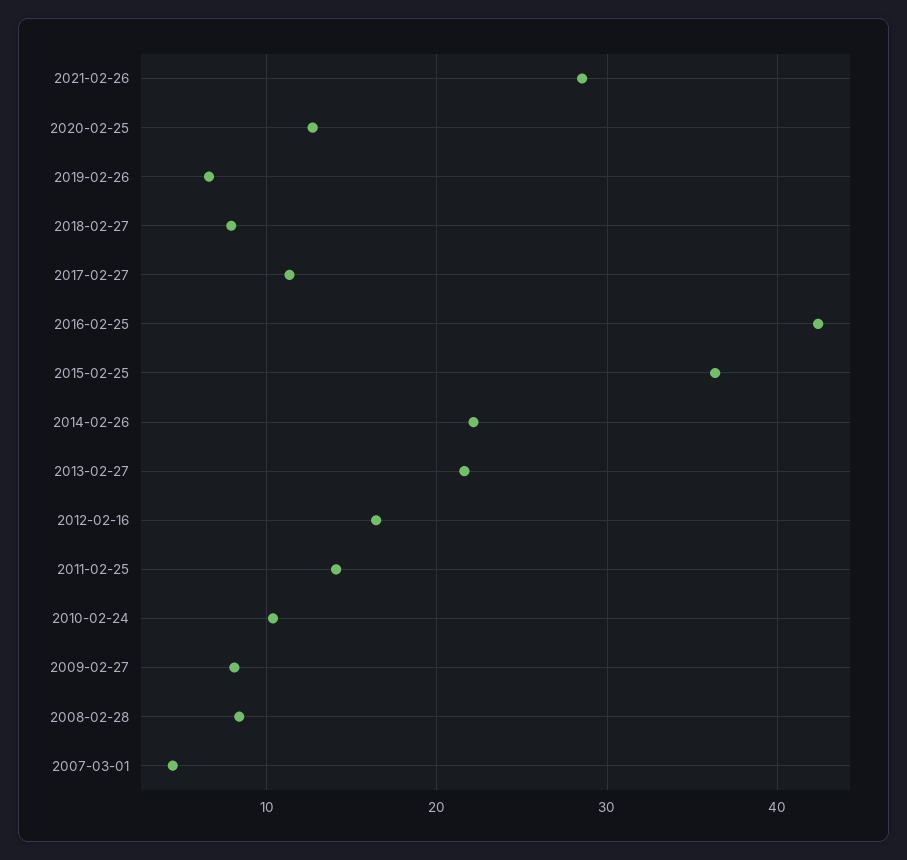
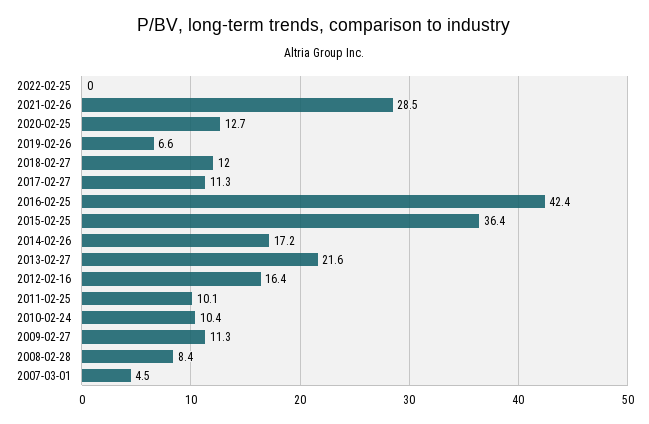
2018-02-27: 8 -> 12
2014-02-26: 22 -> 17.2
2011-02-25: 14 -> 10.1
2009-02-27: 8 -> 11.3
2022-02-25: none -> 0

